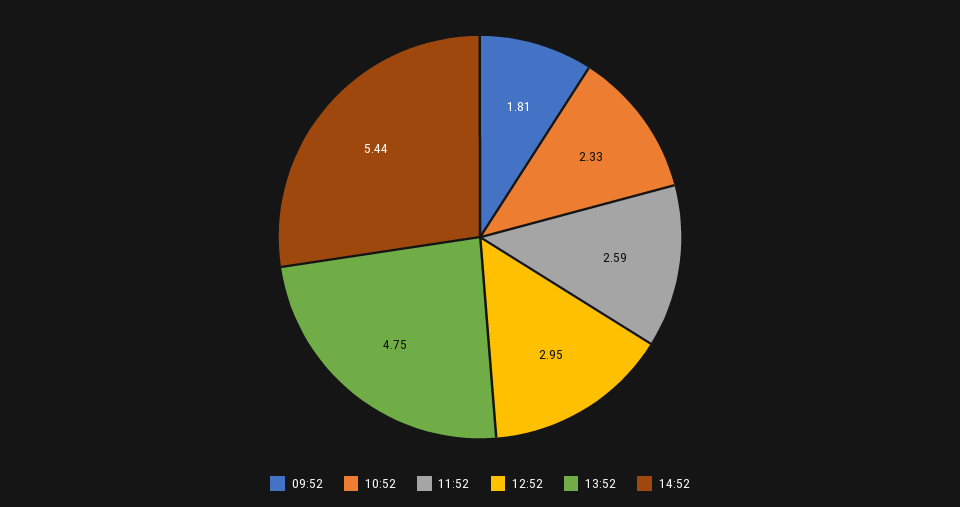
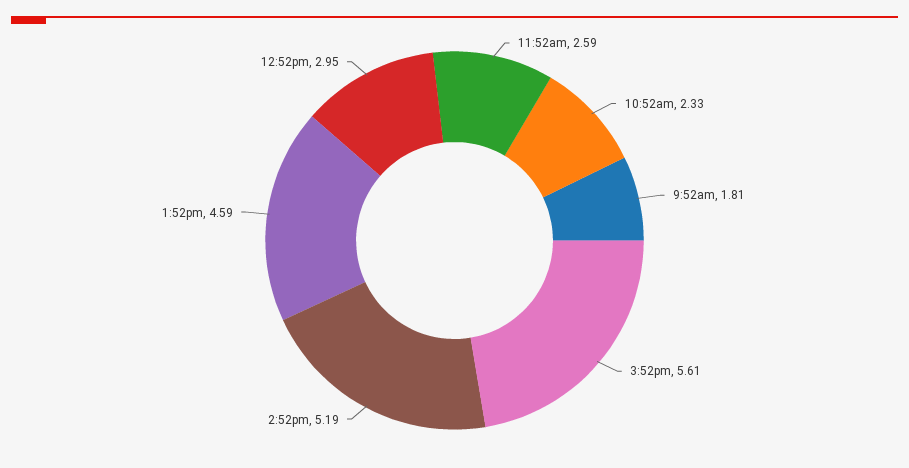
13:52: 4.75 -> 4.59
14:52: 5.44 -> 5.19
3:52pm: none -> 5.61

